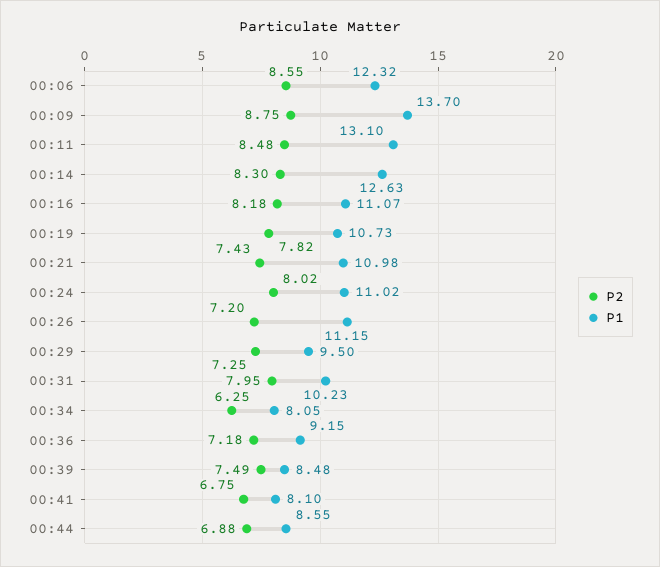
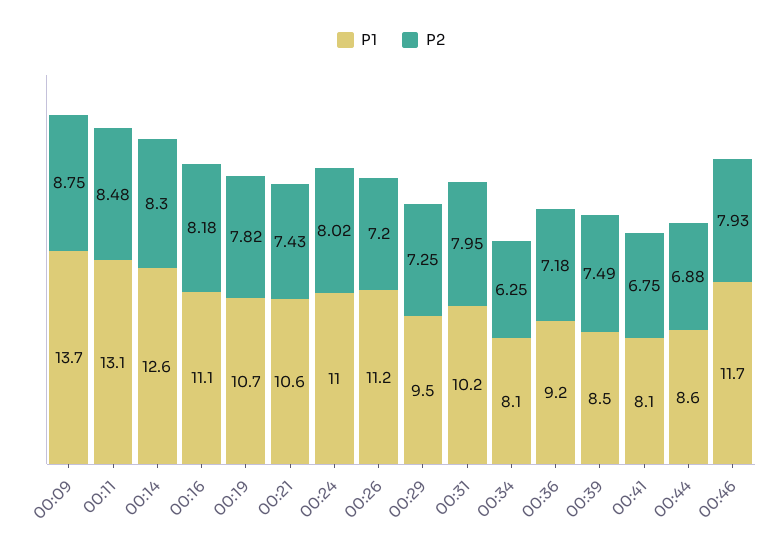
P2, 00:06: 8.55 -> none
P1, 00:06: 12.32 -> none
P1, 00:21: 10.98 -> 10.6
P1, 00:46: none -> 11.7
P2, 00:46: none -> 7.93

